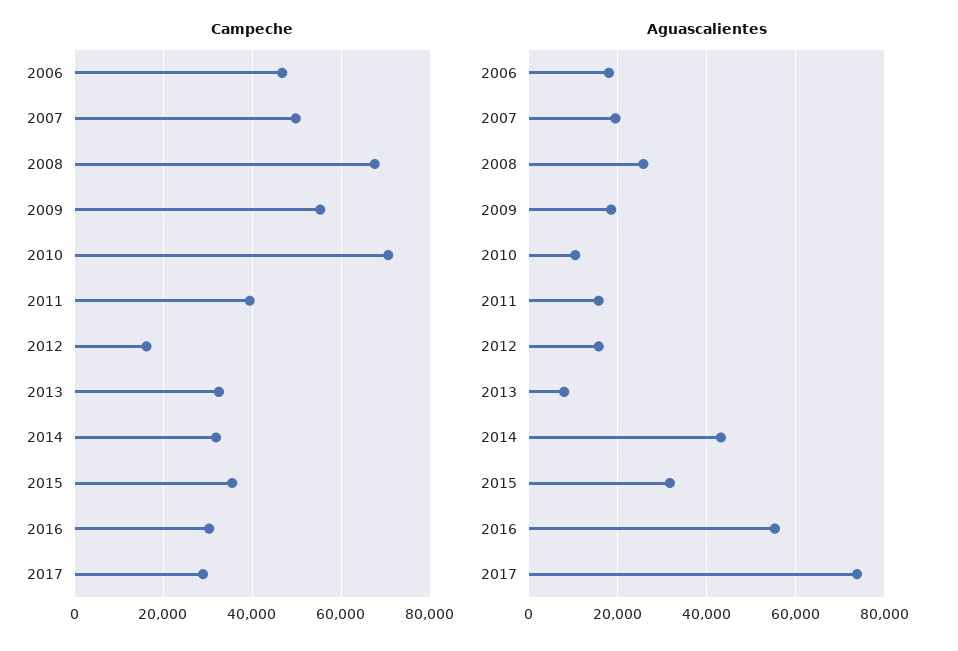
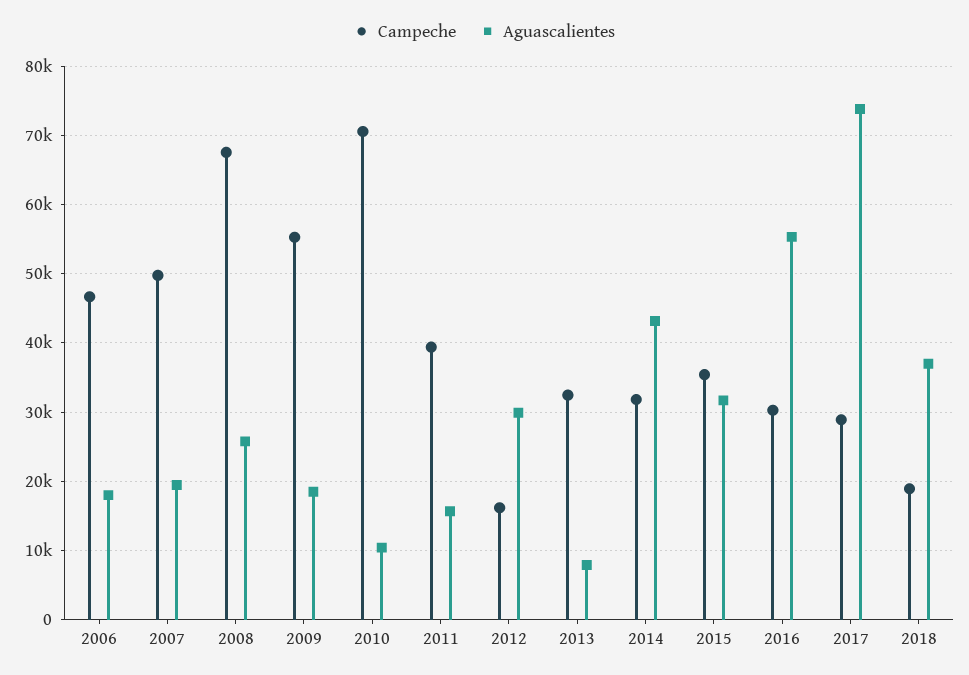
Aguascalientes, 2012: 16000 -> 30000
Campeche, 2018: none -> 19000
Aguascalientes, 2018: none -> 37000

